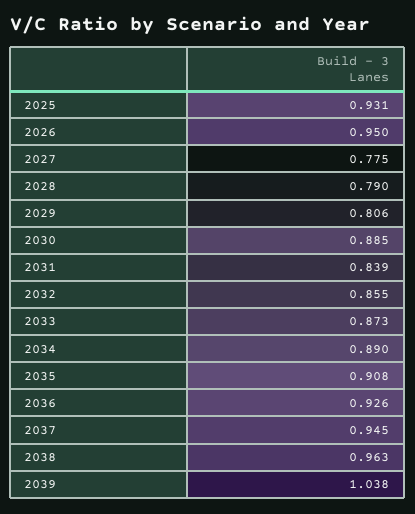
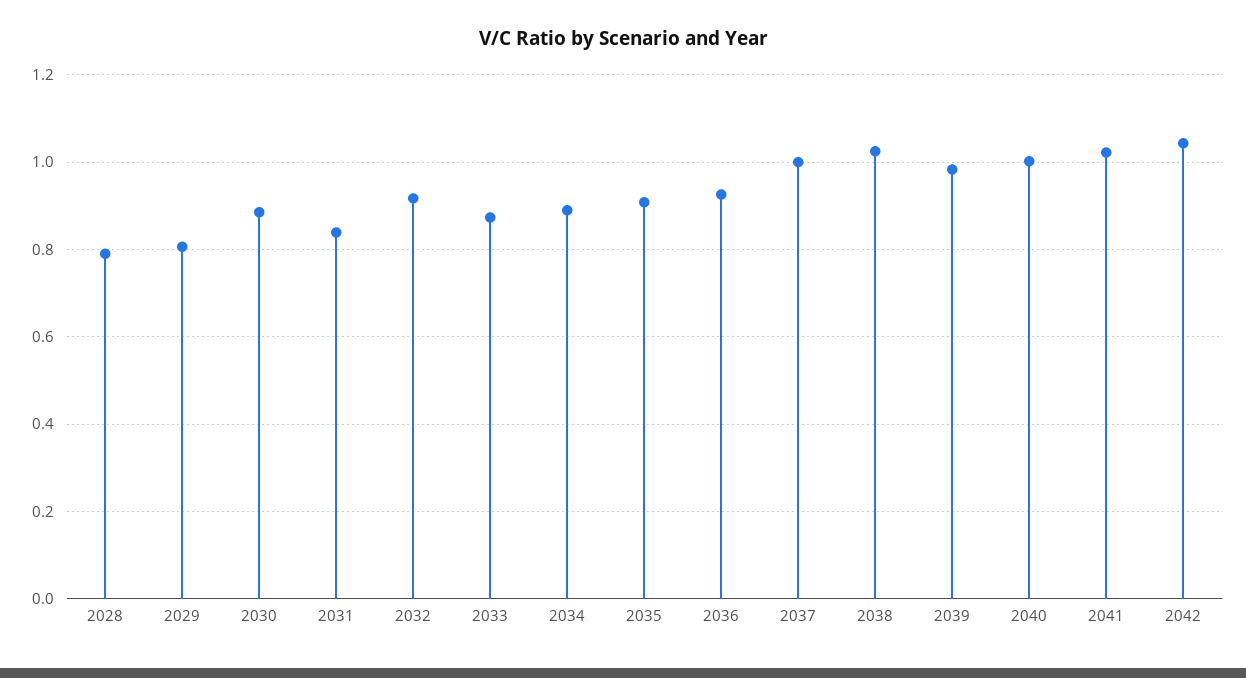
2025: 0.931 -> none
2026: 0.95 -> none
2027: 0.775 -> none
2032: 0.855 -> 0.92
2037: 0.945 -> 1
2038: 0.963 -> 1.02
2039: 1.038 -> 0.98
2040: none -> 1
2041: none -> 1.02
2042: none -> 1.04

